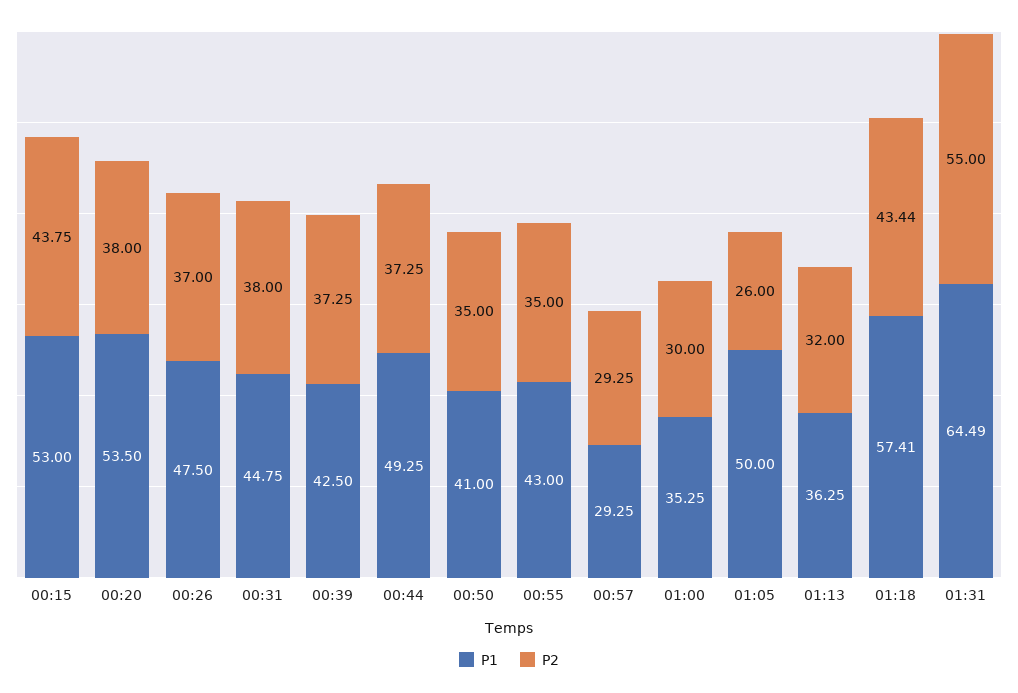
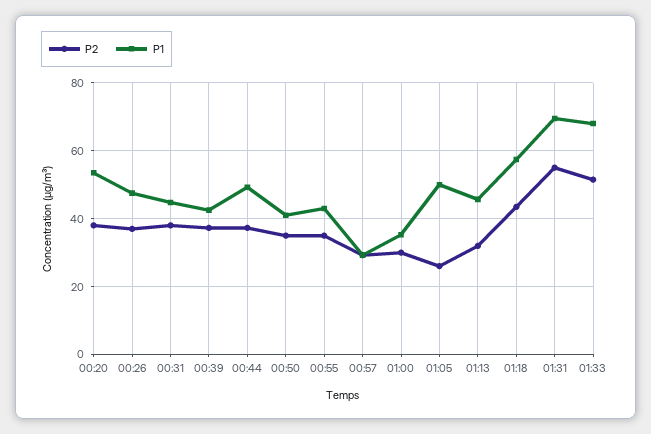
P1, 00:15: 53 -> none
P2, 00:15: 43.75 -> none
P1, 01:13: 36.25 -> 46
P1, 01:31: 64.49 -> 70
P2, 01:33: none -> 52
P1, 01:33: none -> 68

